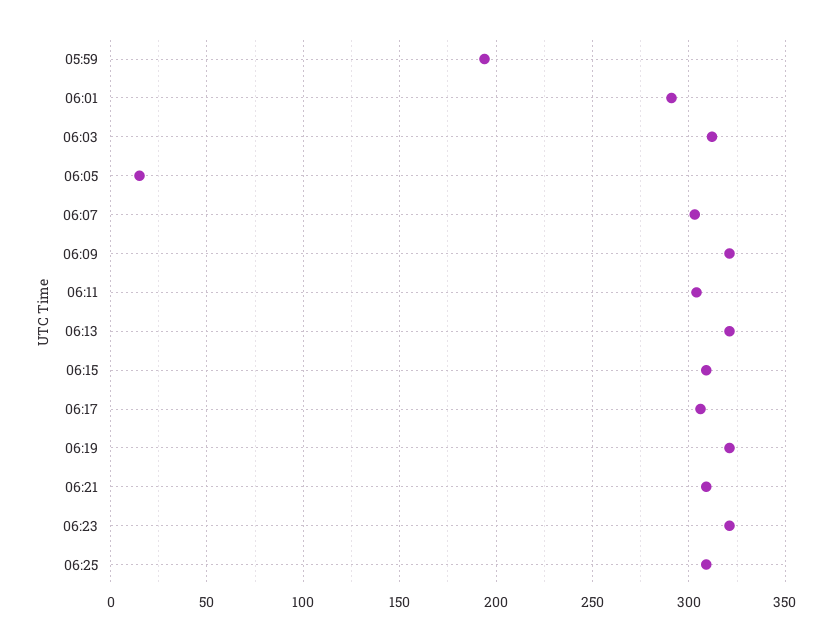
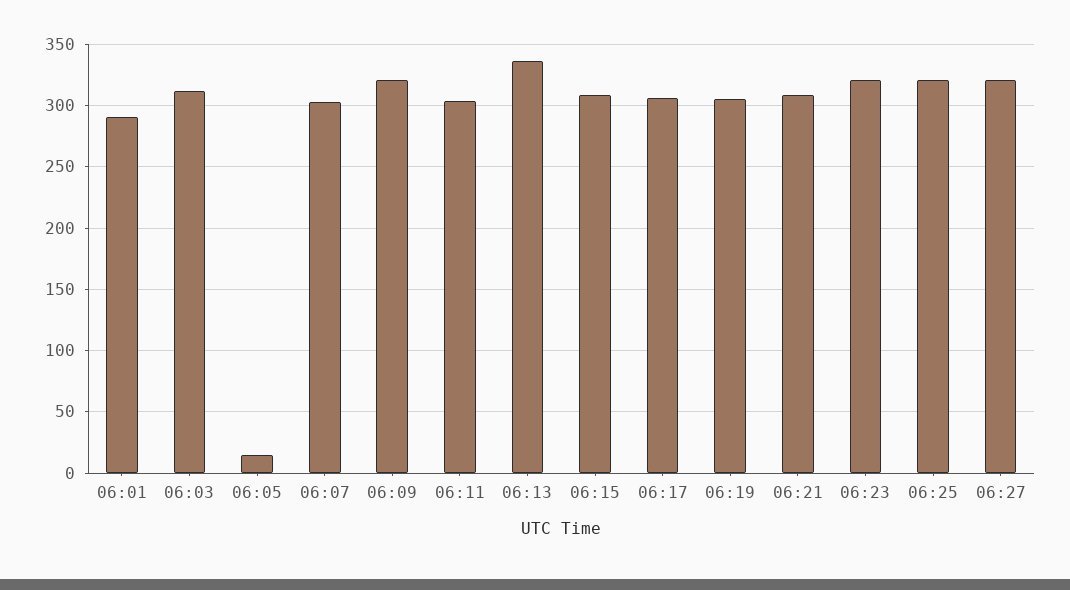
05:59: 195 -> none
06:13: 320 -> 335
06:19: 320 -> 305
06:25: 310 -> 320
06:27: none -> 320

